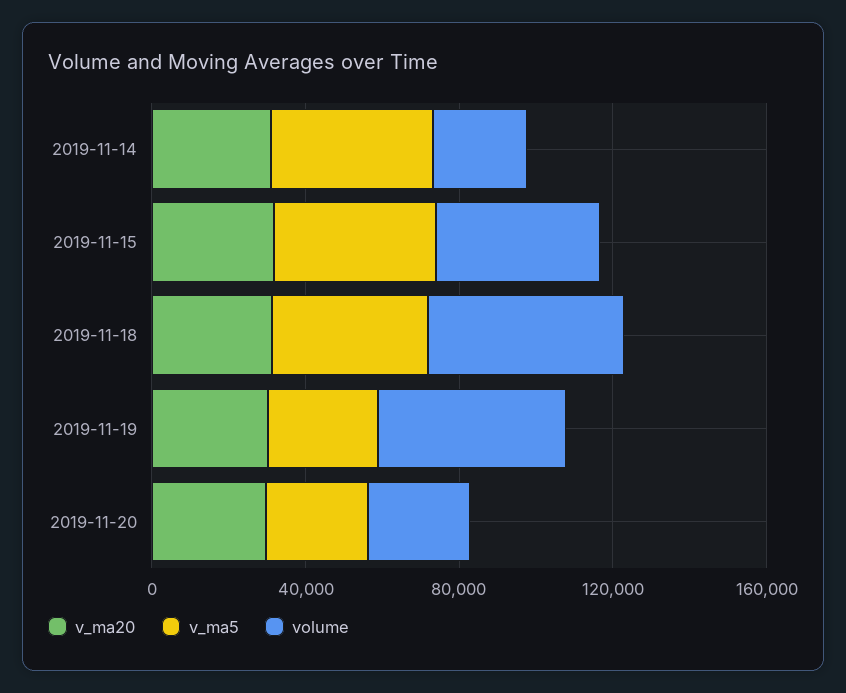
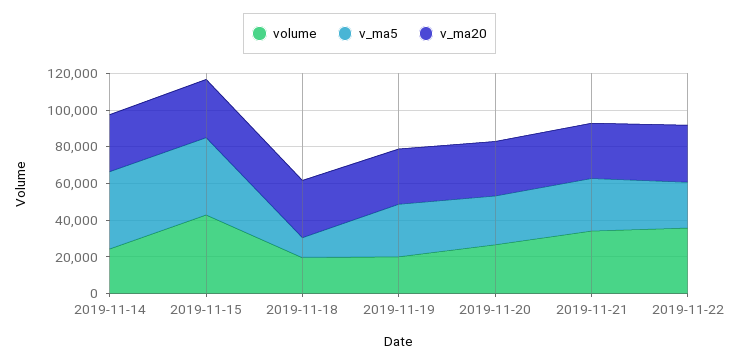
v_ma5, 2019-11-18: 40000 -> 10000
volume, 2019-11-18: 50000 -> 20000
volume, 2019-11-19: 50000 -> 20000
volume, 2019-11-21: none -> 35000
v_ma5, 2019-11-21: none -> 30000
v_ma20, 2019-11-21: none -> 30000
volume, 2019-11-22: none -> 35000
v_ma5, 2019-11-22: none -> 25000
v_ma20, 2019-11-22: none -> 30000

